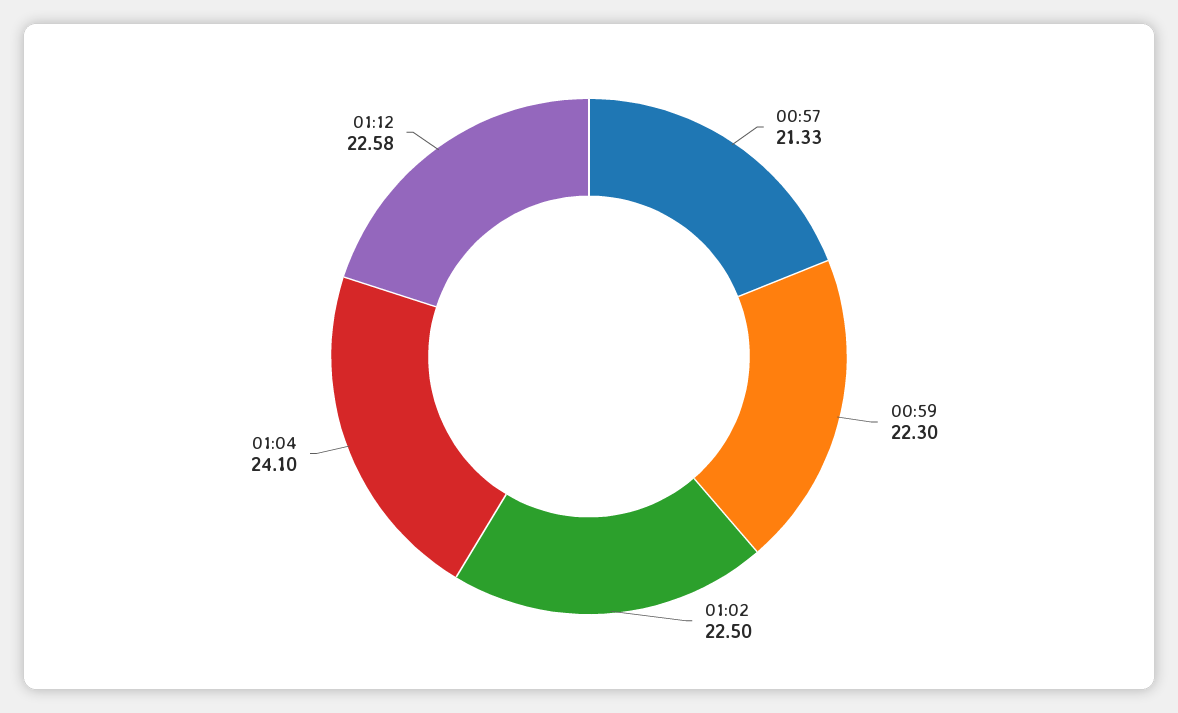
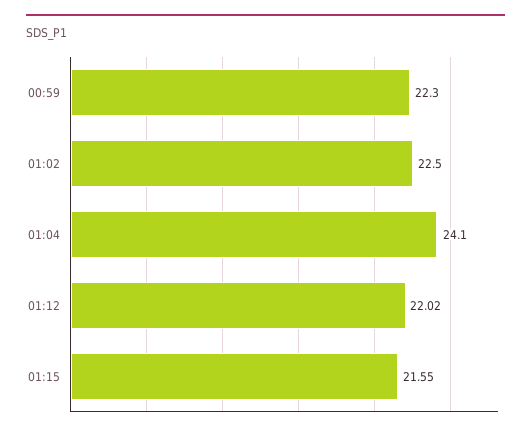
00:57: 21.33 -> none
01:12: 22.58 -> 22.02
01:15: none -> 21.55

